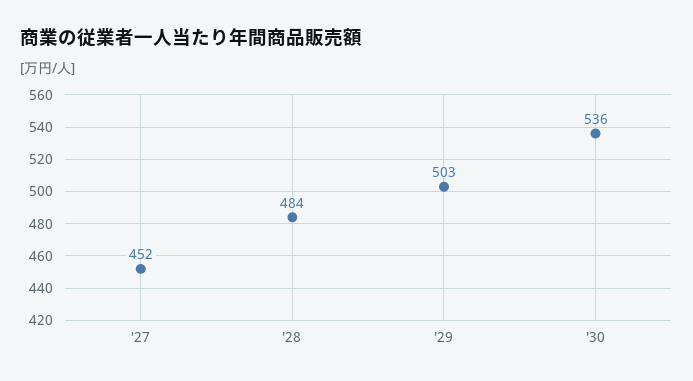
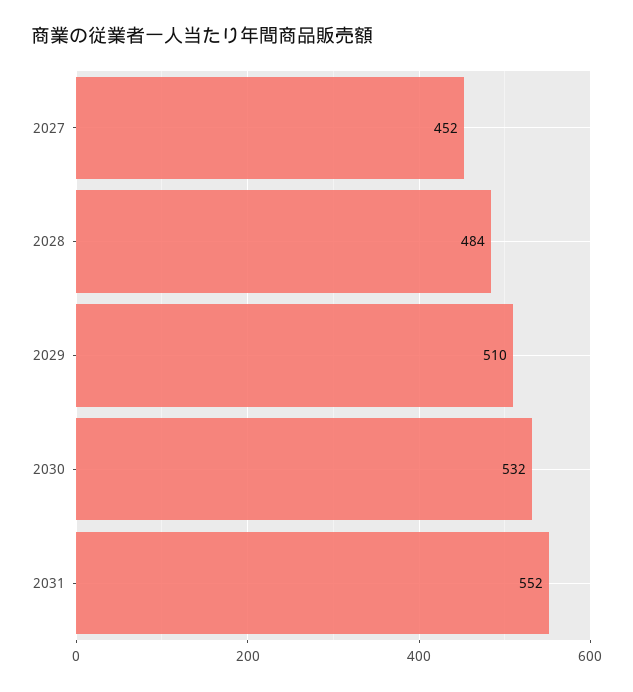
'29: 503 -> 510
'30: 536 -> 532
2031: none -> 552

